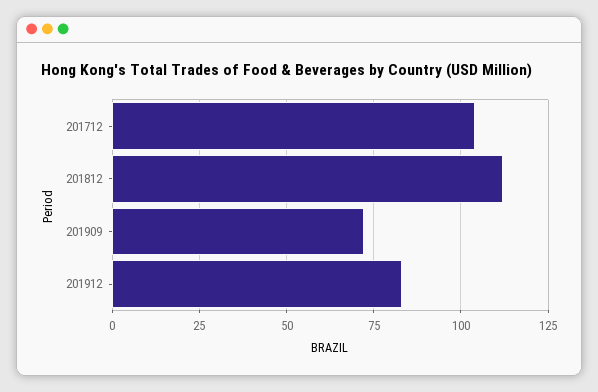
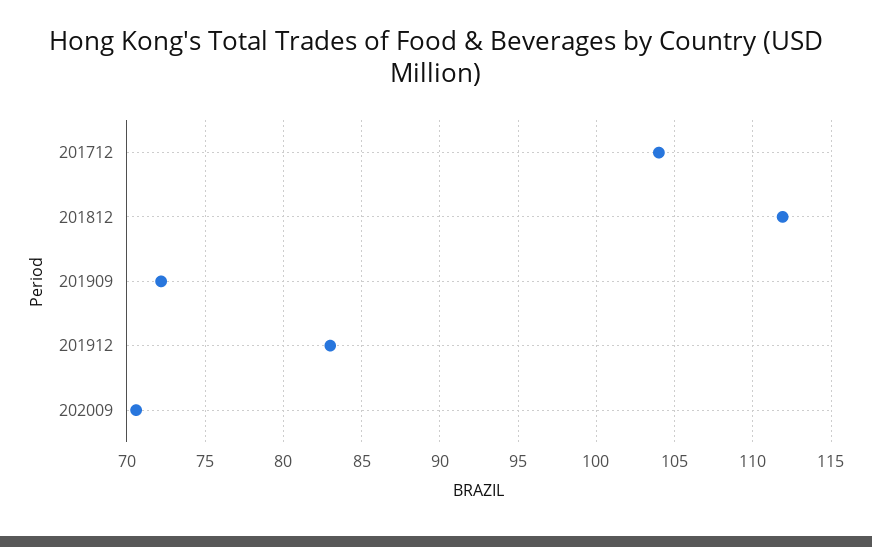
202009: none -> 70.5

